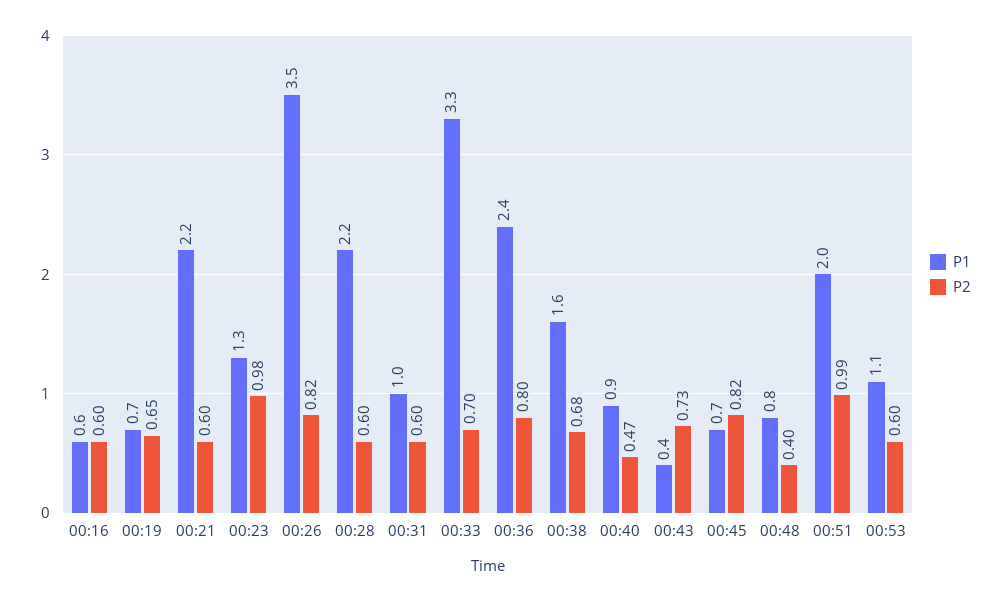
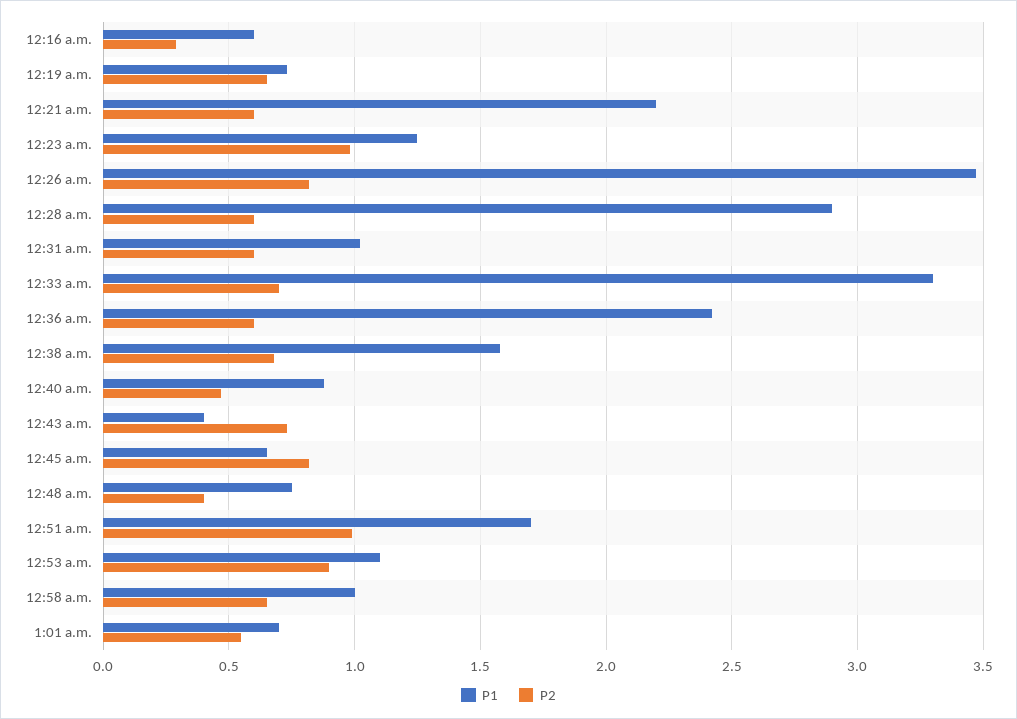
P2, 00:16: 0.6 -> 0.3
P1, 00:28: 2.2 -> 2.9
P2, 00:36: 0.8 -> 0.6
P1, 00:51: 2 -> 1.7
P2, 00:53: 0.6 -> 0.9
P1, 12:58 a.m.: none -> 1
P2, 12:58 a.m.: none -> 0.65
P1, 1:01 a.m.: none -> 0.7
P2, 1:01 a.m.: none -> 0.55

